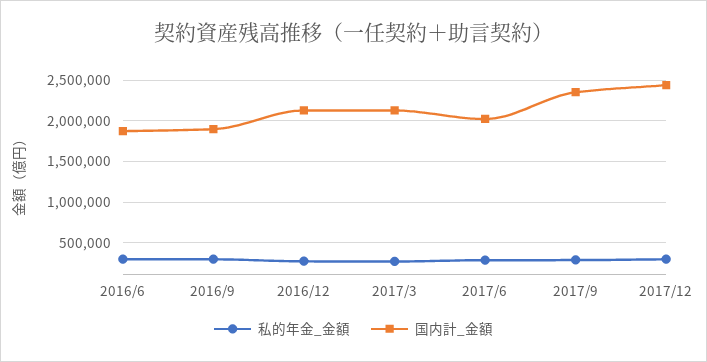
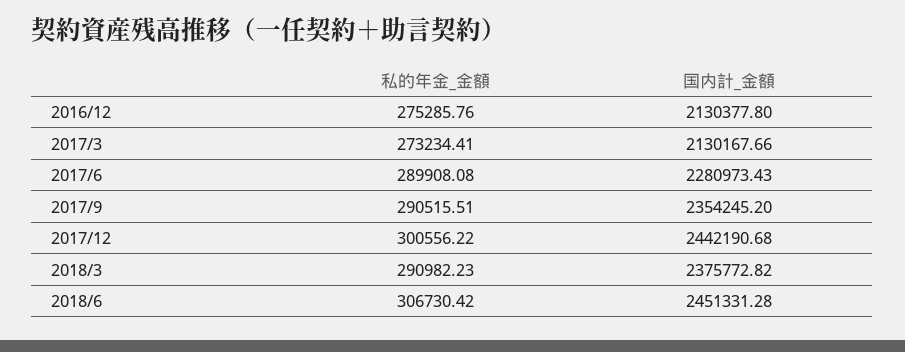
私的年金_金額, 2016/6: 300000 -> none
国内計_金額, 2016/6: 1900000 -> none
私的年金_金額, 2016/9: 300000 -> none
国内計_金額, 2016/9: 1900000 -> none
国内計_金額, 2017/6: 2000000 -> 2280973.43
私的年金_金額, 2018/3: none -> 290982.23
国内計_金額, 2018/3: none -> 2375772.82
私的年金_金額, 2018/6: none -> 306730.42
国内計_金額, 2018/6: none -> 2451331.28

